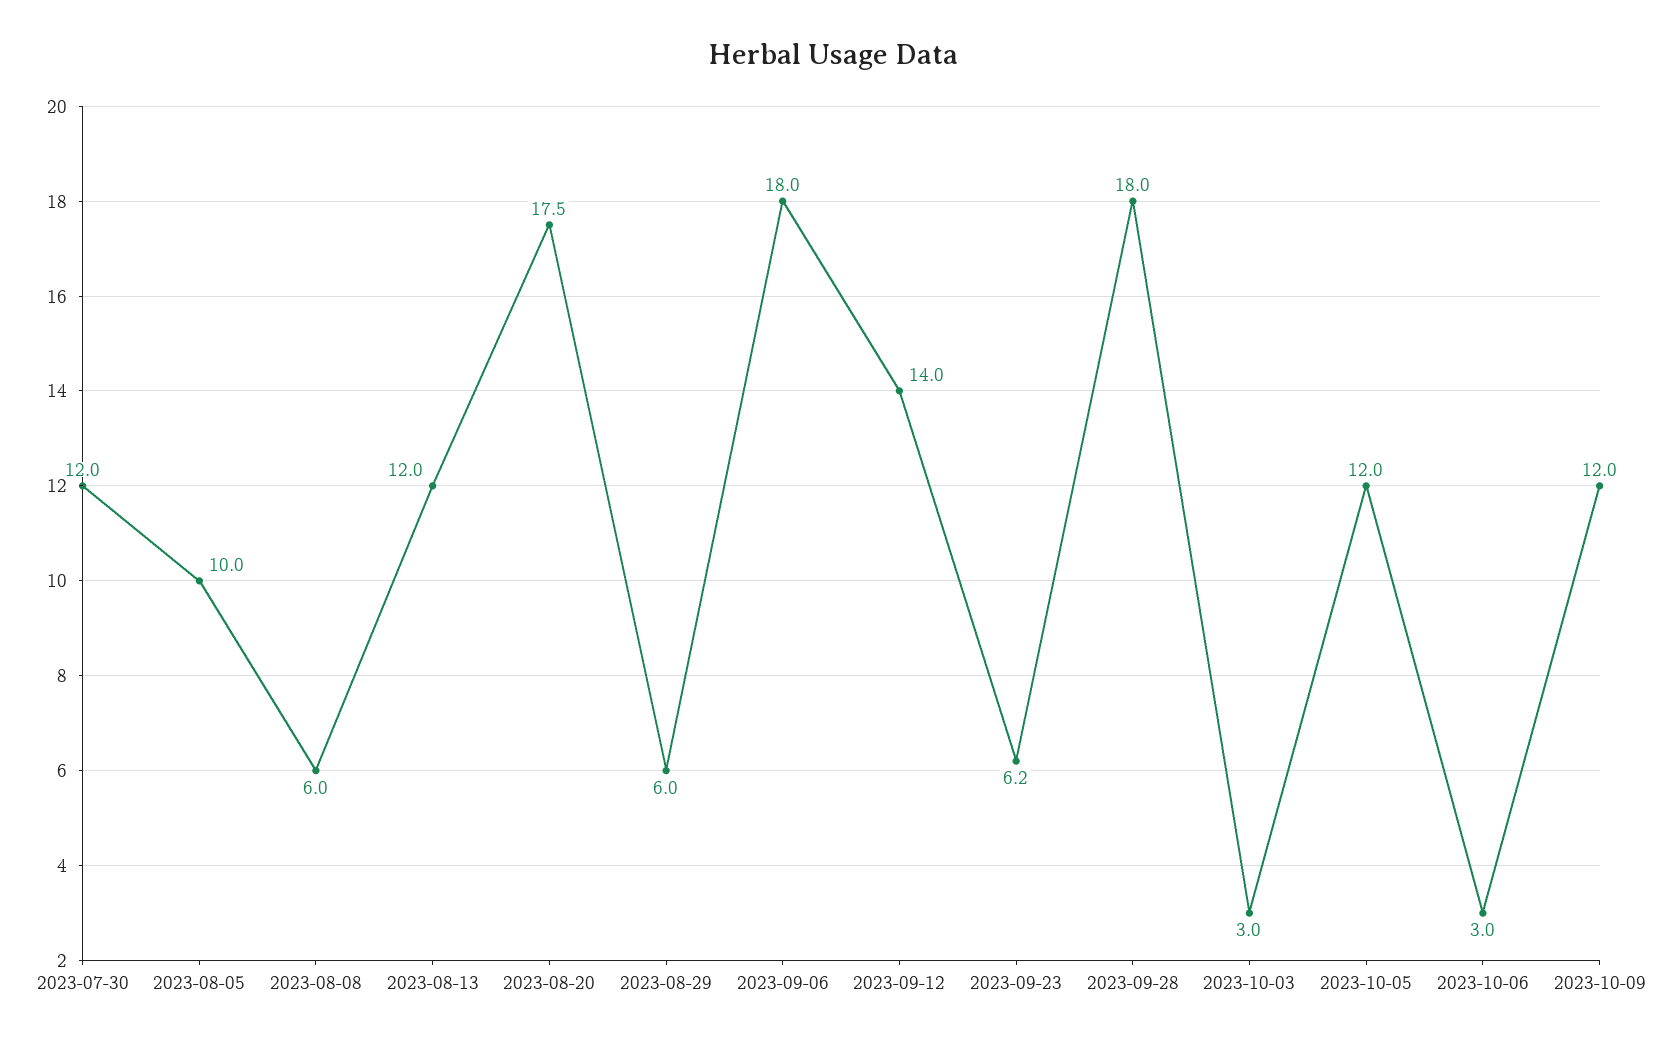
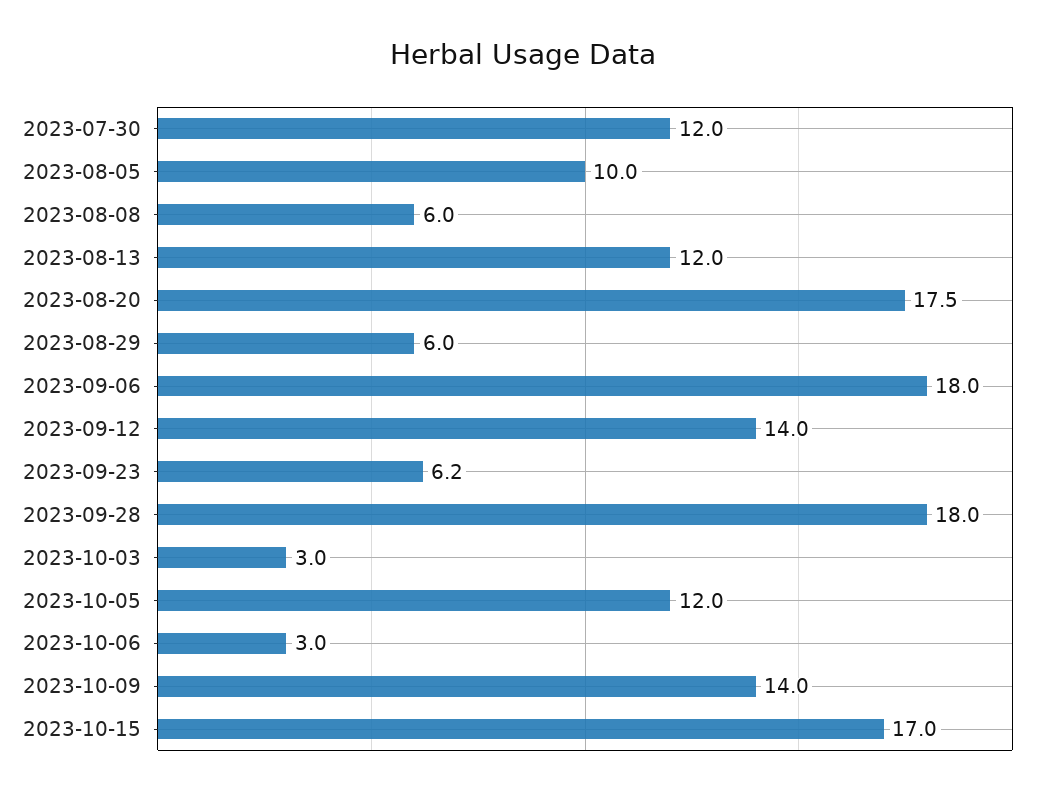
2023-10-09: 12 -> 14
2023-10-15: none -> 17

